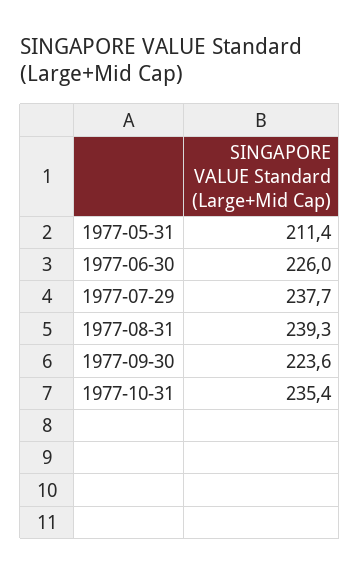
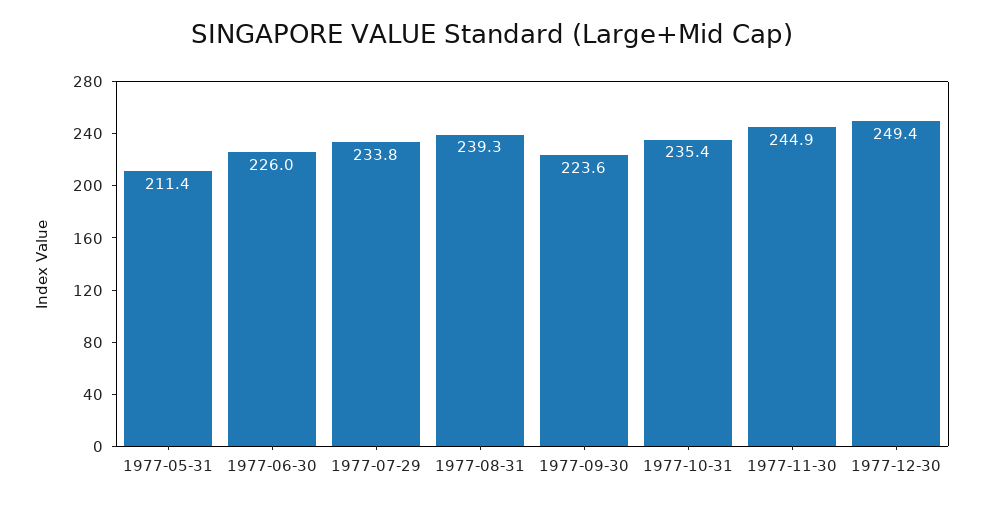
1977-07-29: 237.7 -> 233.8
1977-11-30: none -> 244.9
1977-12-30: none -> 249.4

